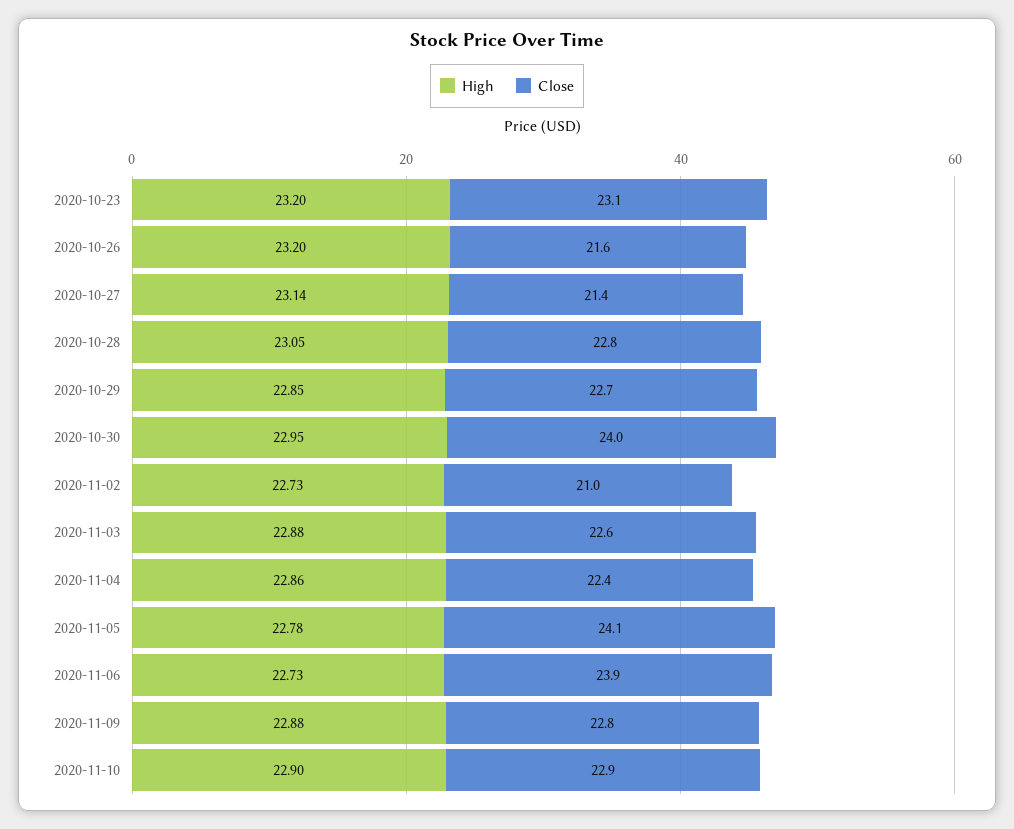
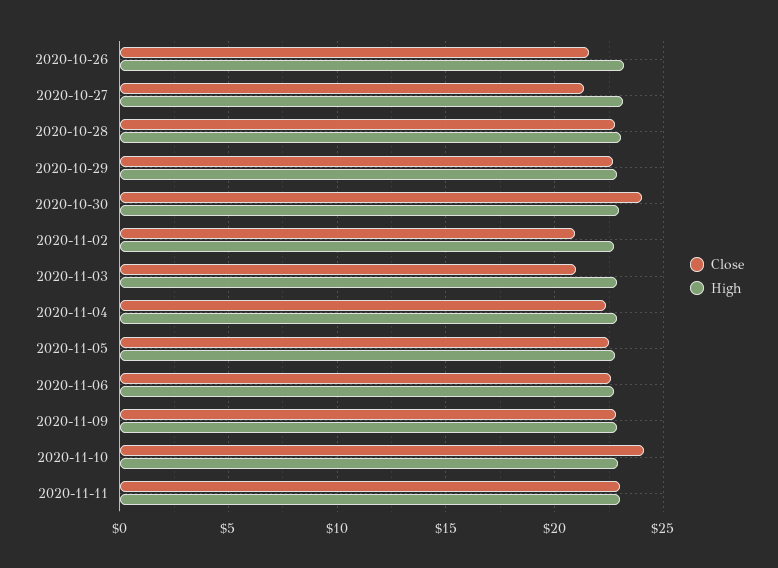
High, 2020-10-23: 23.2 -> none
Close, 2020-10-23: 23.1 -> none
Close, 2020-11-03: 22.6 -> 21
Close, 2020-11-05: 24.1 -> 22.5
Close, 2020-11-06: 23.9 -> 22.5
Close, 2020-11-10: 22.9 -> 24
Close, 2020-11-11: none -> 23
High, 2020-11-11: none -> 23

